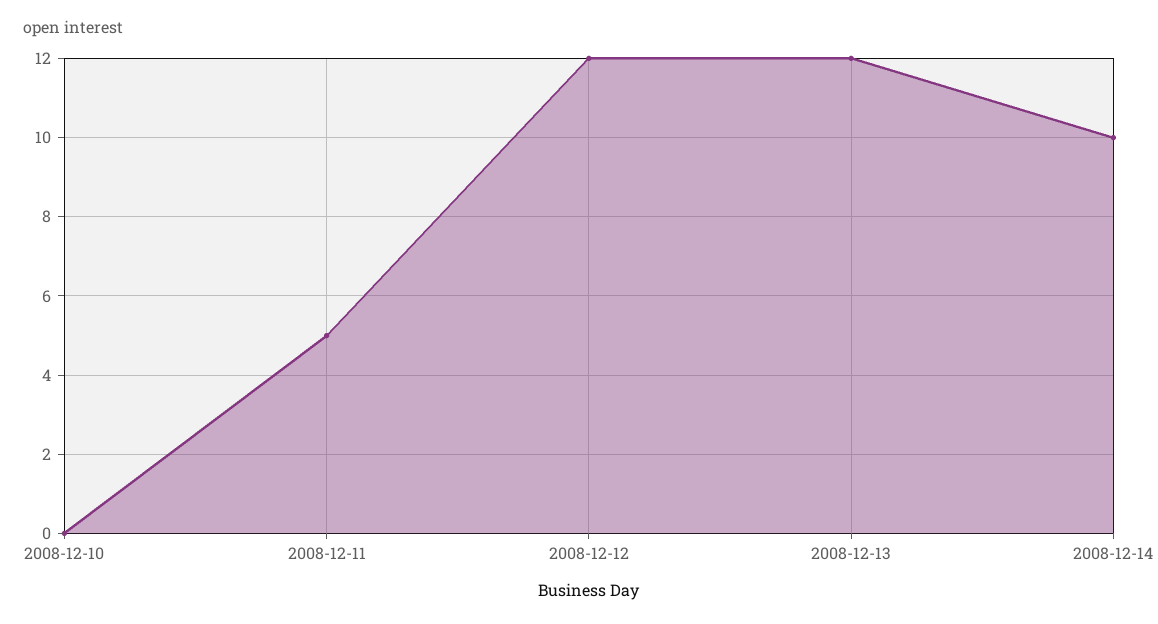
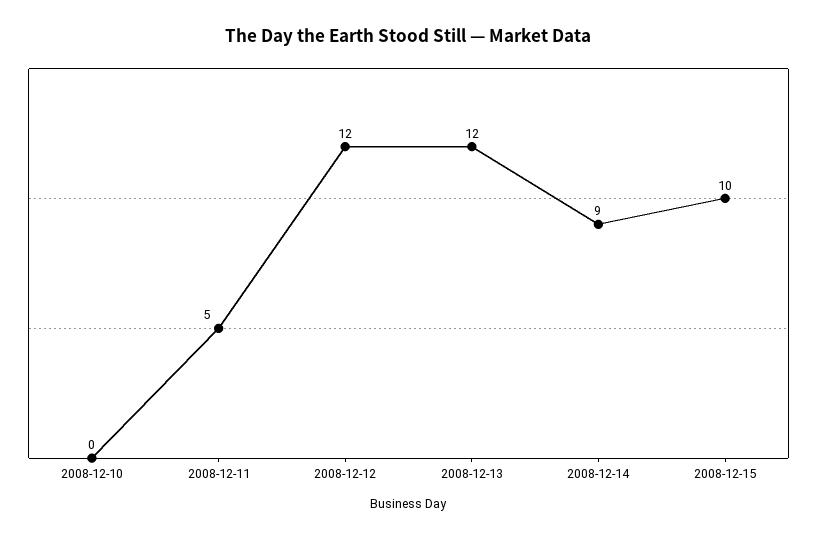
2008-12-14: 10 -> 9
2008-12-15: none -> 10

